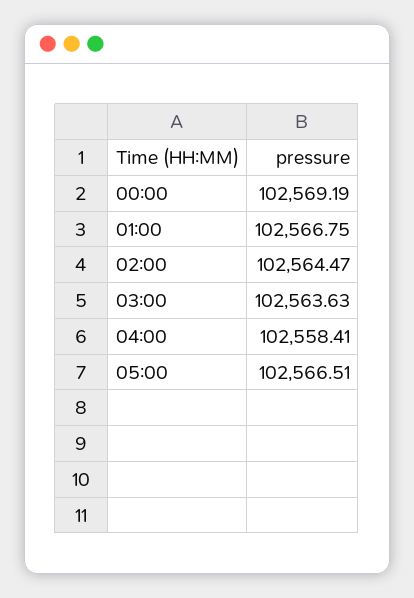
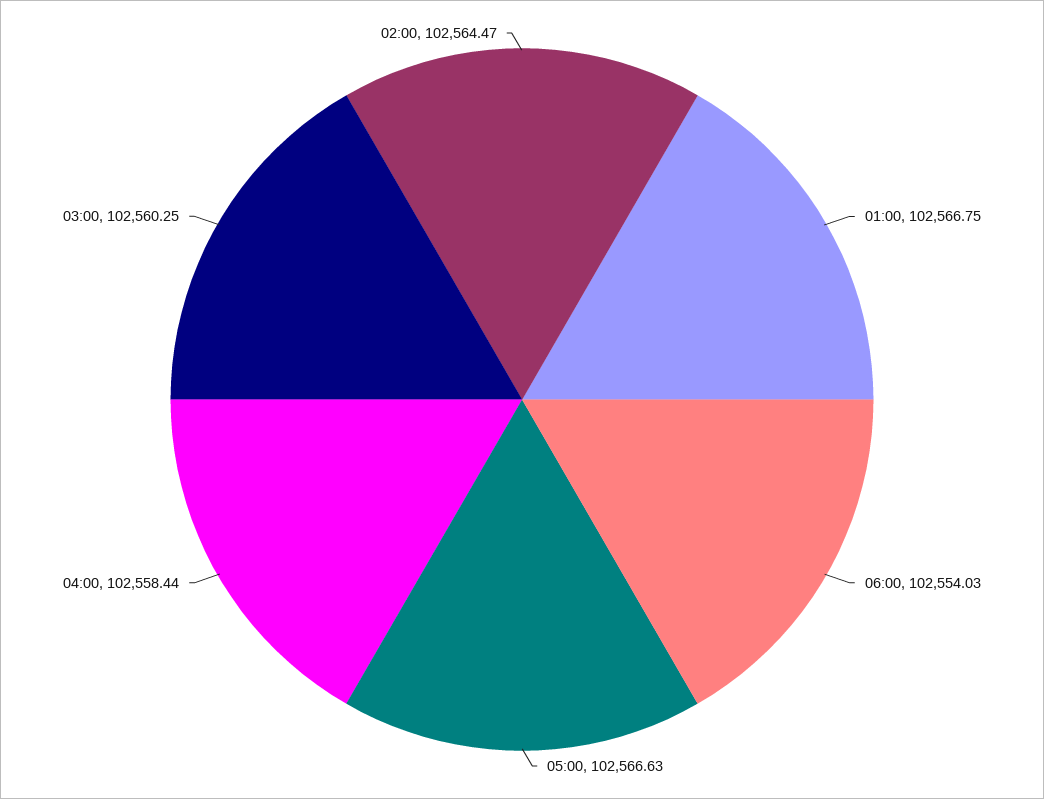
00:00: 102569.19 -> none
03:00: 102563.63 -> 102560.25
04:00: 102558.41 -> 102558.44
05:00: 102566.51 -> 102566.63
06:00: none -> 102554.03

